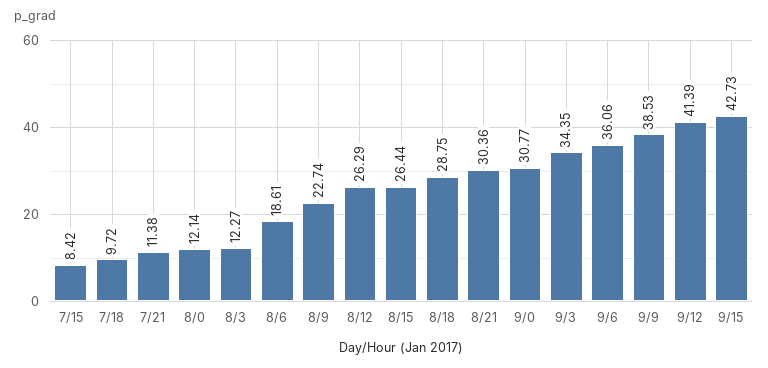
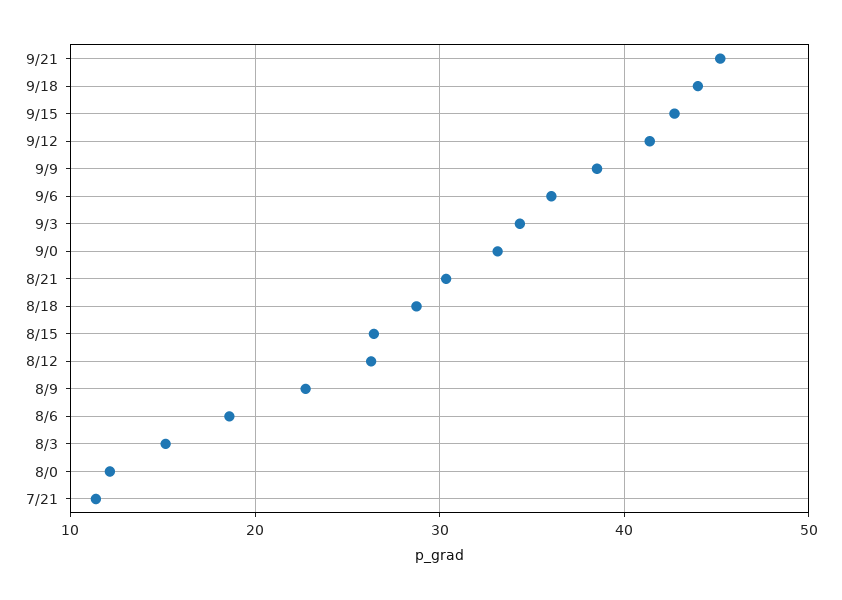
7/15: 8.42 -> none
7/18: 9.72 -> none
8/3: 12.27 -> 15
9/0: 30.77 -> 33
9/21: none -> 45
9/18: none -> 44

